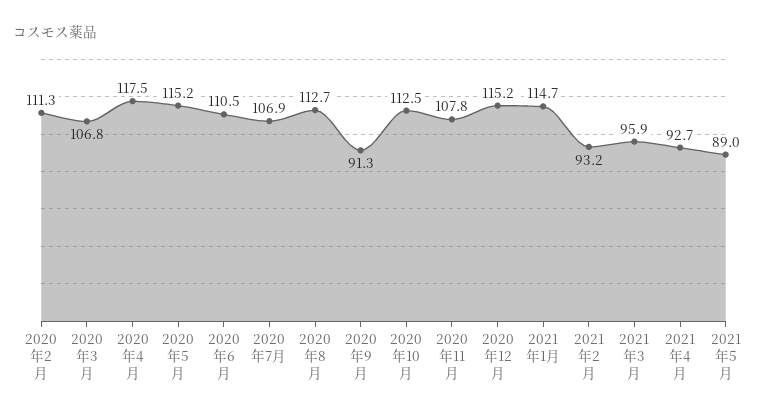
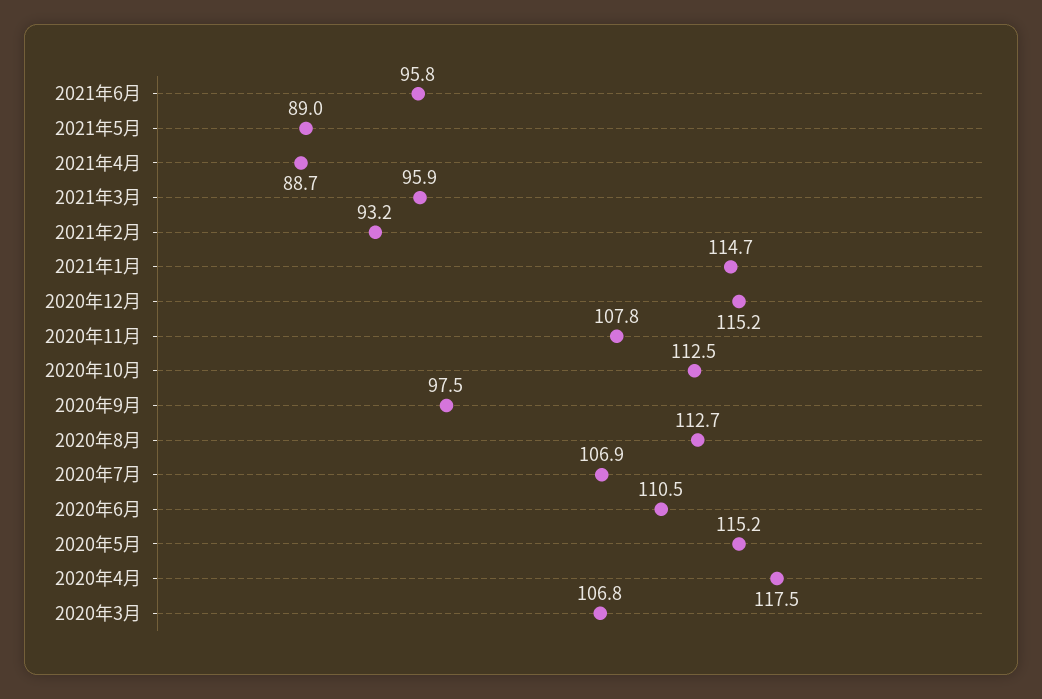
2020年2月: 111.3 -> none
2020年9月: 91.3 -> 97.5
2021年4月: 92.7 -> 88.7
2021年6月: none -> 95.8

